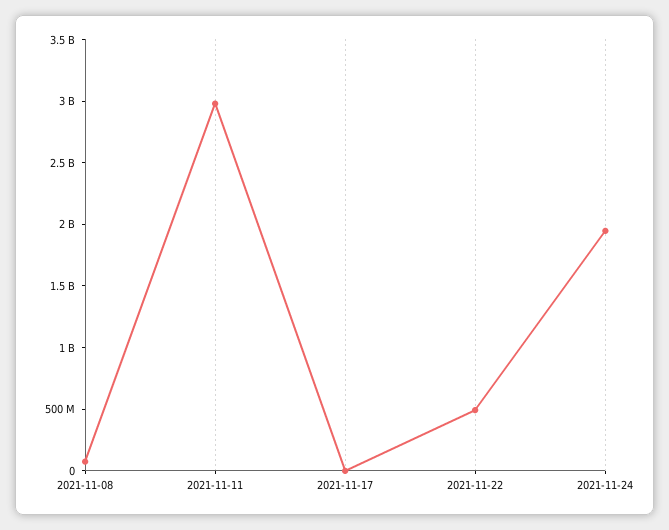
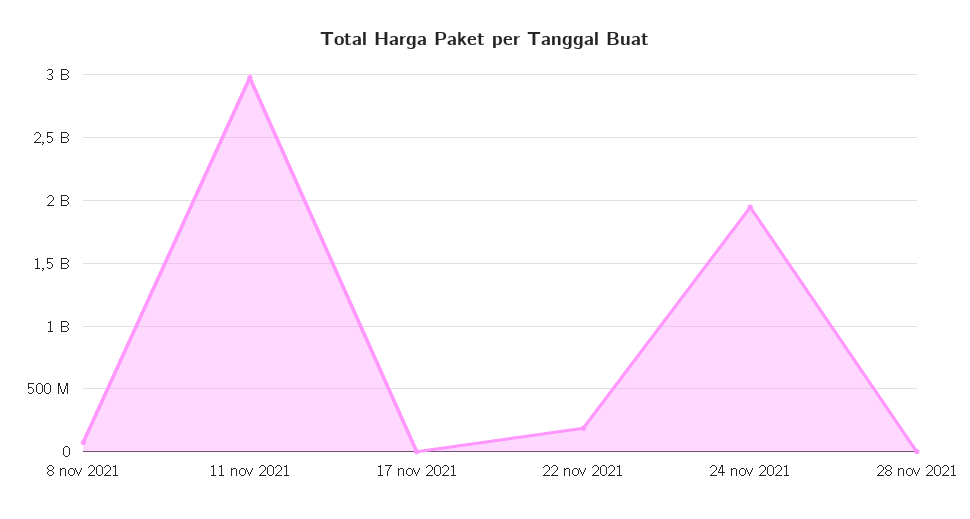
2021-11-22: 500000000 -> 200000000
28 nov 2021: none -> 0

